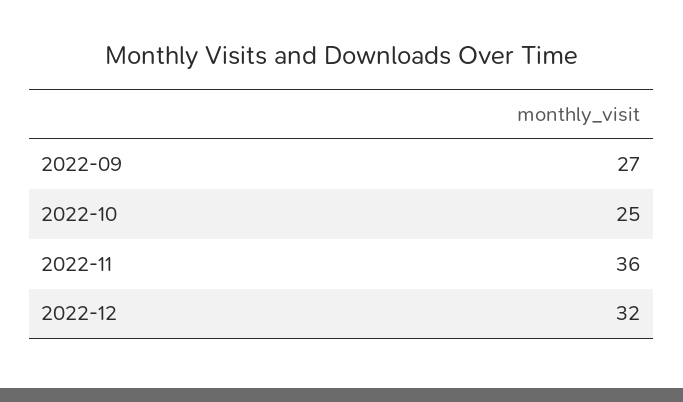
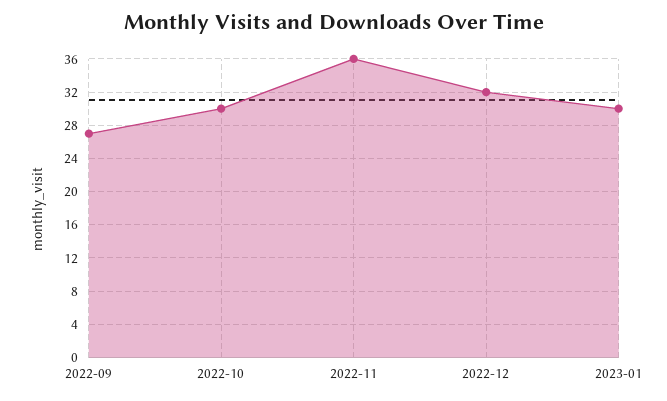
2022-10: 25 -> 30
2023-01: none -> 30

